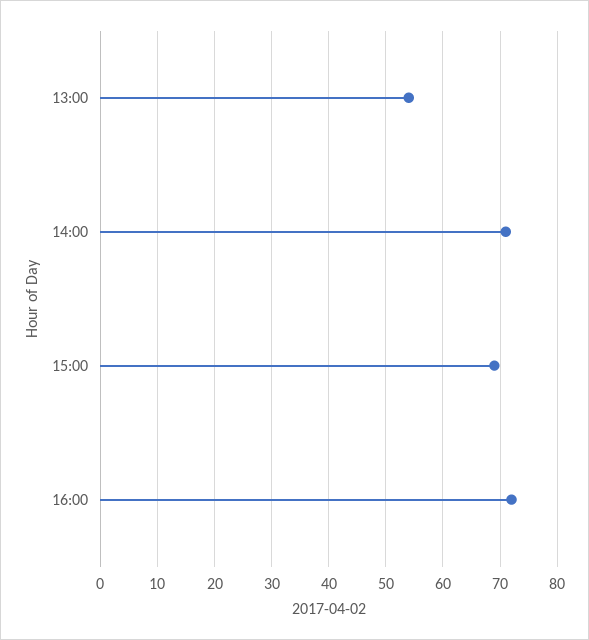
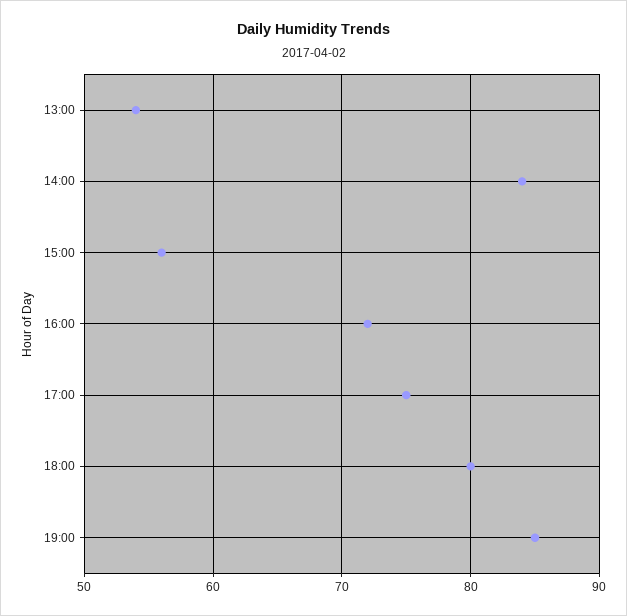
14:00: 70 -> 84
15:00: 70 -> 56
17:00: none -> 75
18:00: none -> 80
19:00: none -> 85

